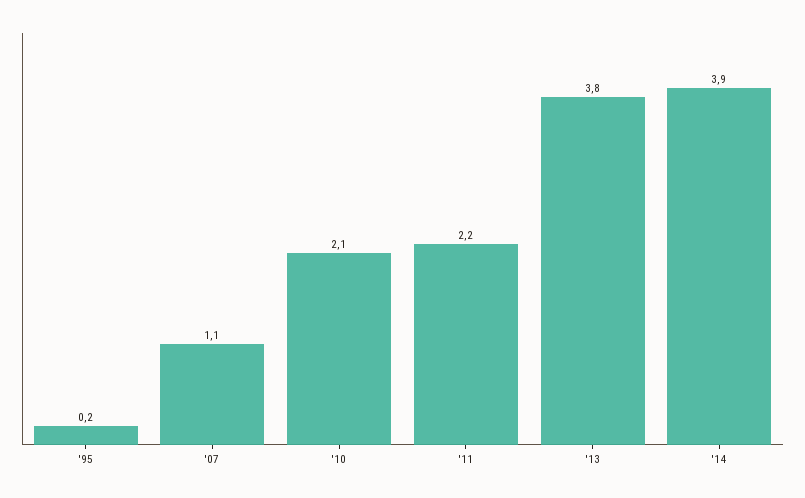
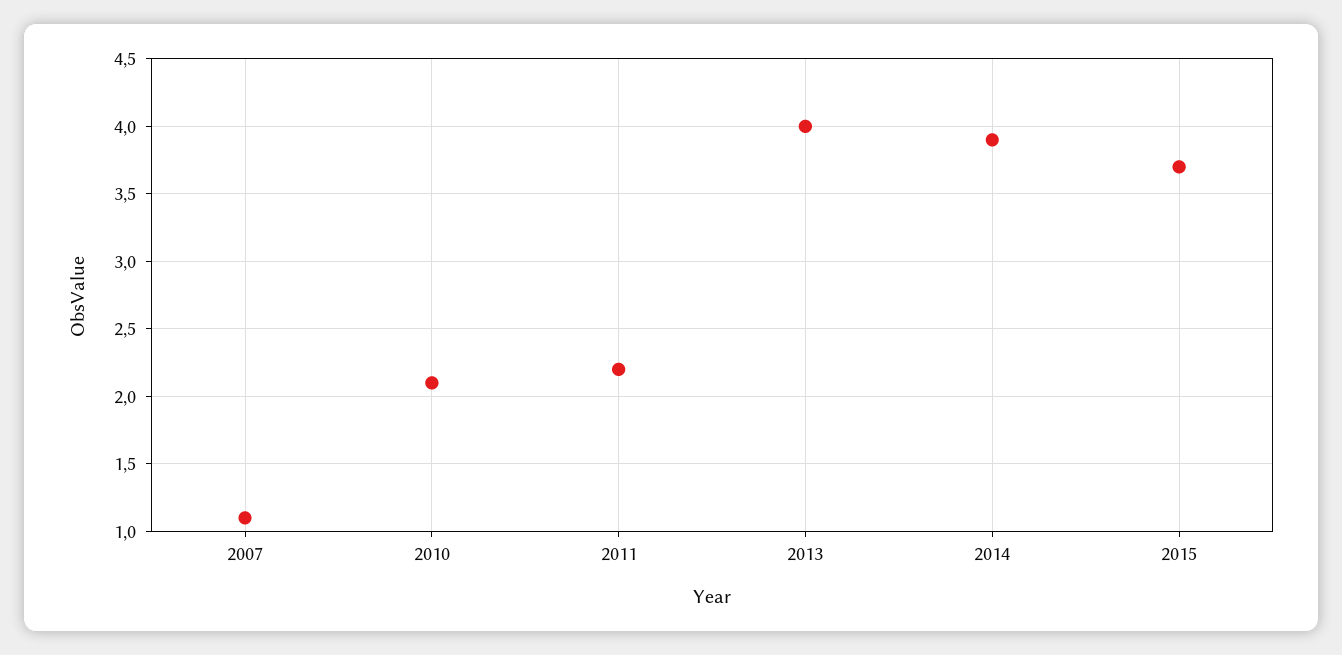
'95: 0.2 -> none
'13: 3.8 -> 4
2015: none -> 3.7

